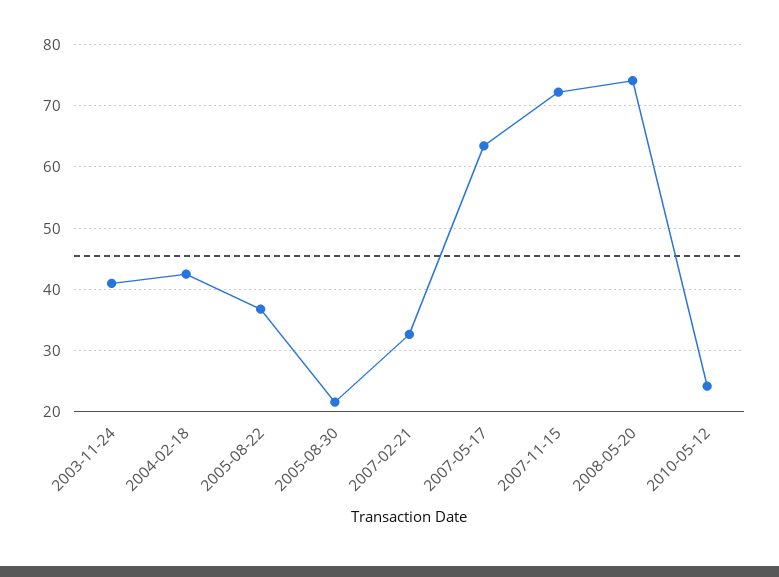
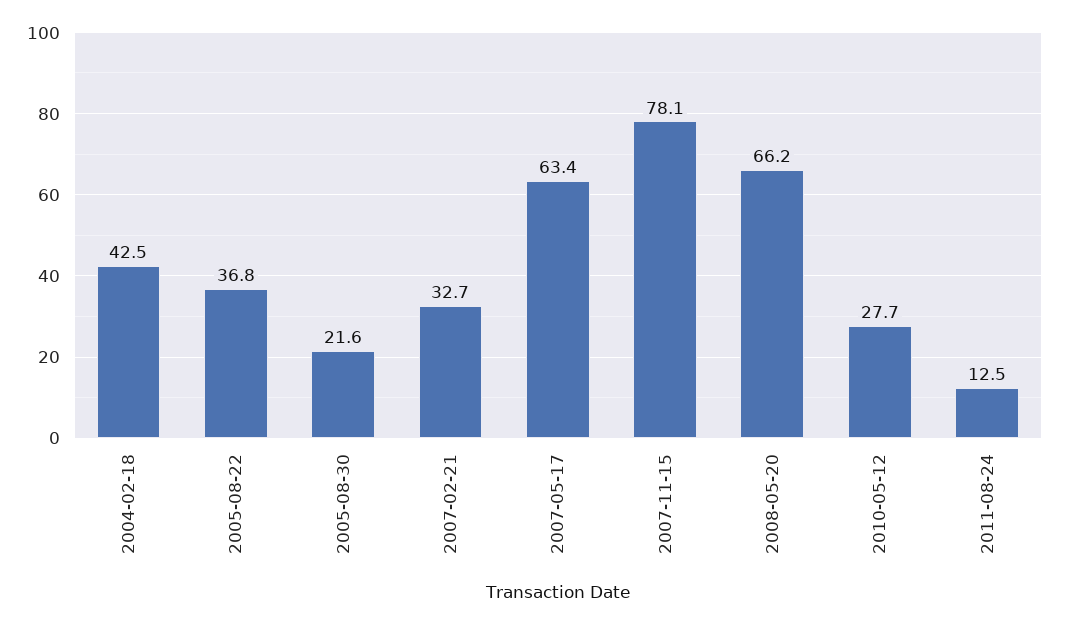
2003-11-24: 41 -> none
2007-11-15: 72 -> 78.1
2008-05-20: 74 -> 66.2
2010-05-12: 24 -> 27.7
2011-08-24: none -> 12.5

